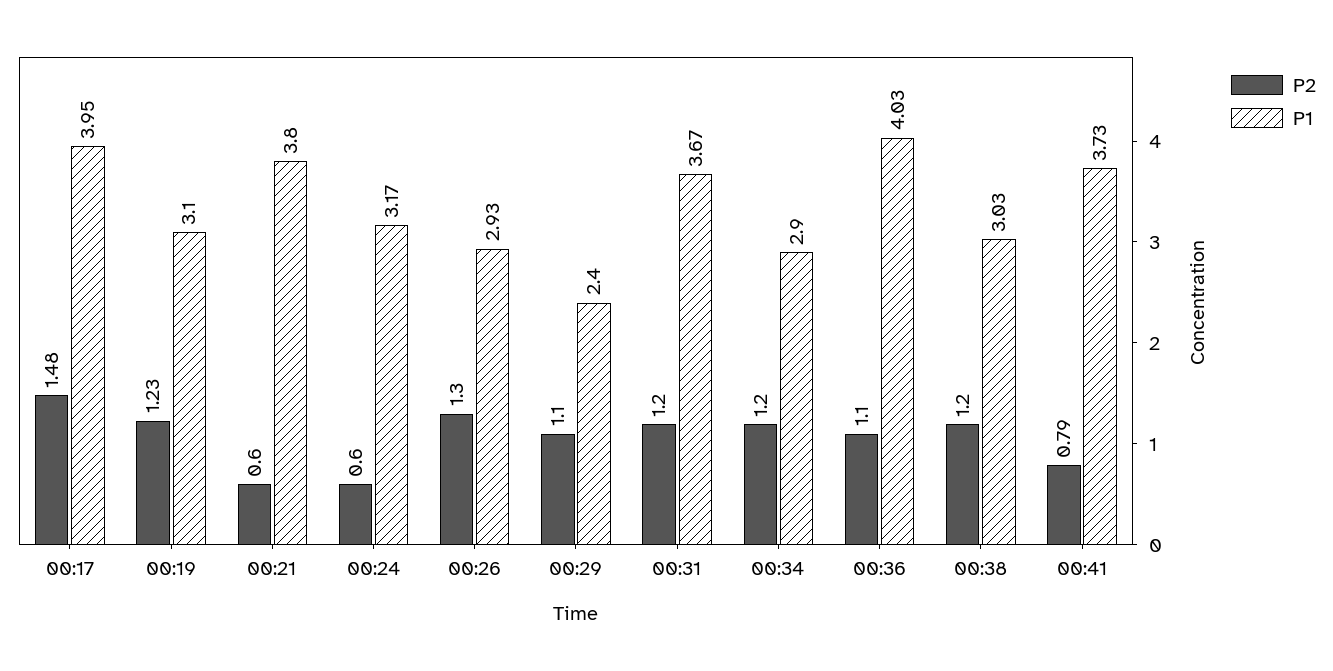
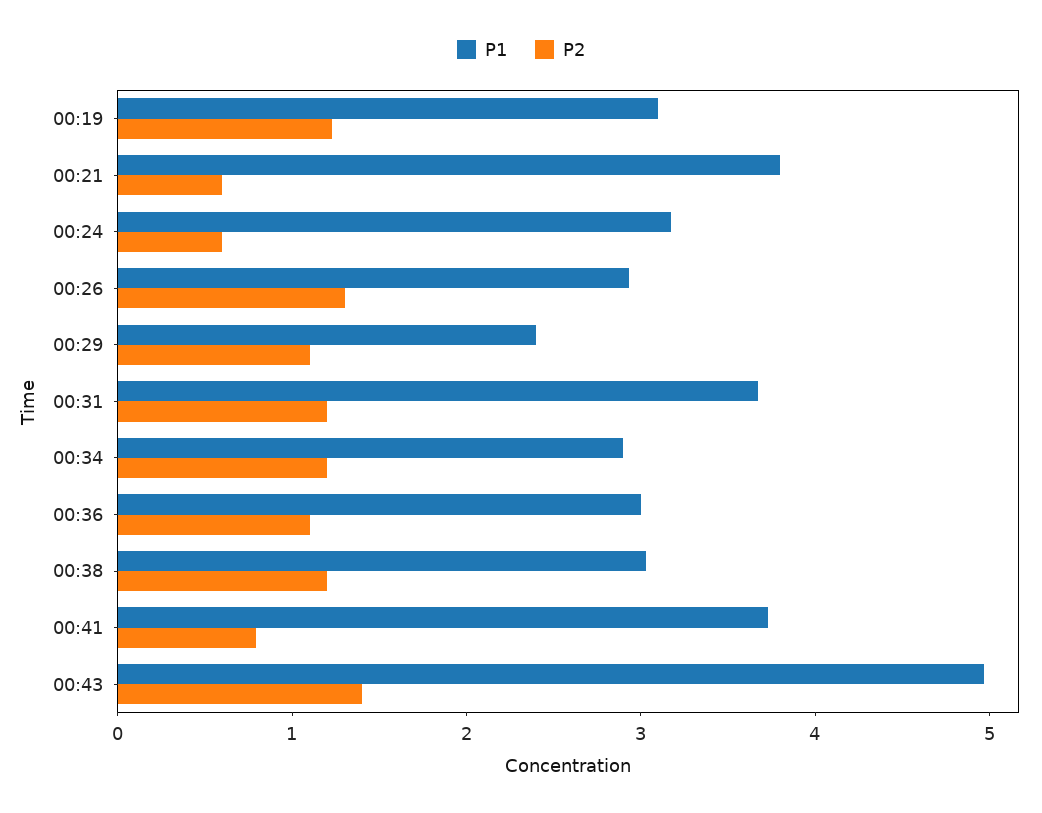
P2, 00:17: 1.48 -> none
P1, 00:17: 3.95 -> none
P1, 00:36: 4.03 -> 3
P1, 00:43: none -> 5
P2, 00:43: none -> 1.4

